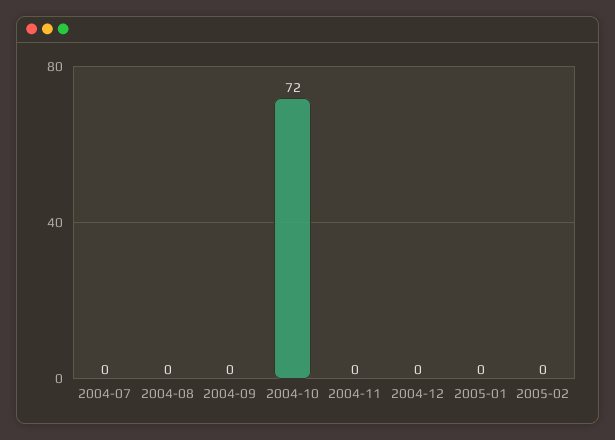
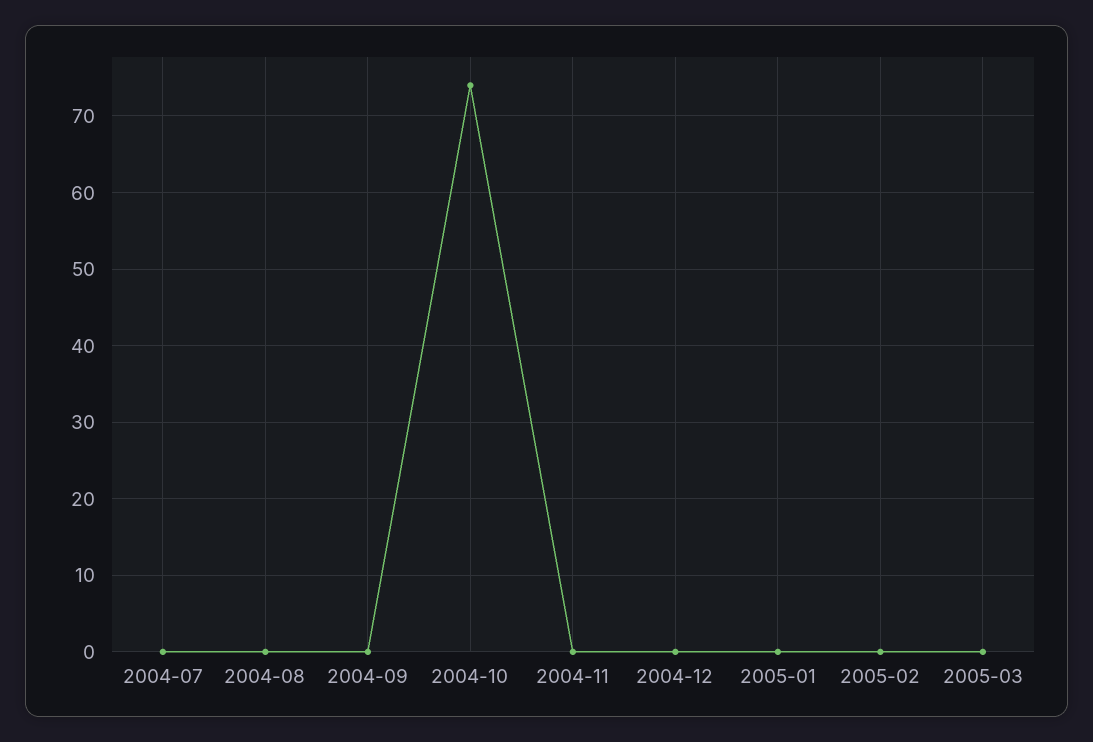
2004-10: 72 -> 74
2005-03: none -> 0

